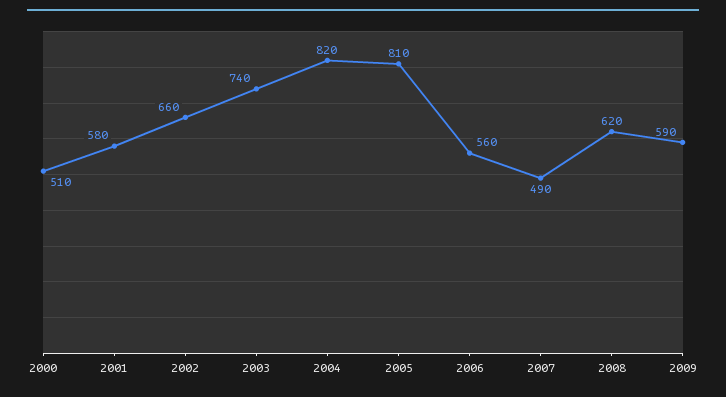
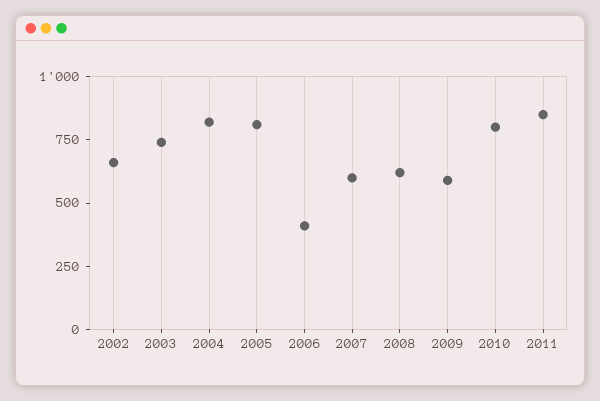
2000: 510 -> none
2001: 580 -> none
2006: 560 -> 400
2007: 490 -> 600
2010: none -> 800
2011: none -> 850

